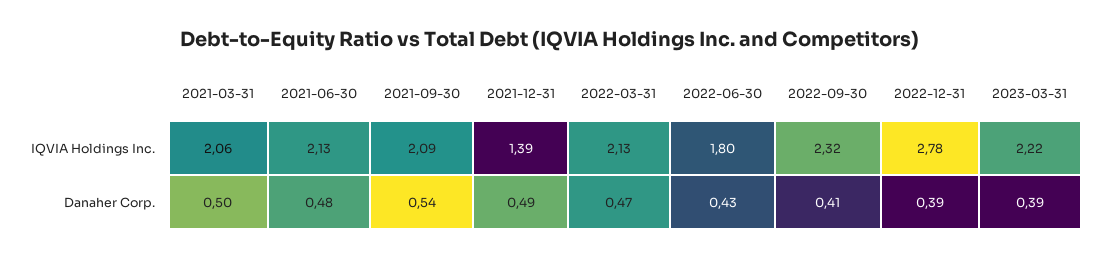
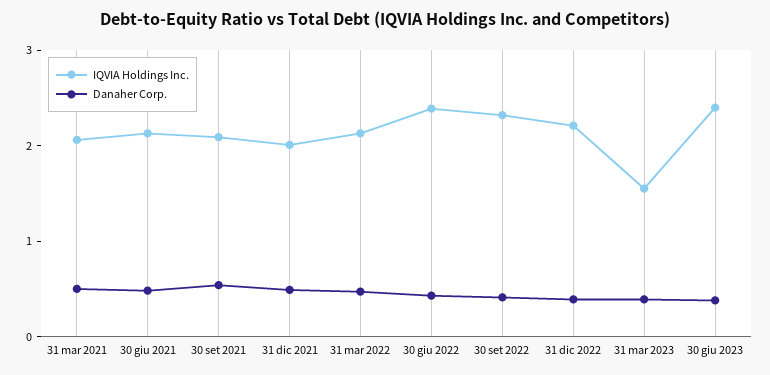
IQVIA Holdings Inc., 2021-12-31: 1.39 -> 2
IQVIA Holdings Inc., 2022-06-30: 1.8 -> 2.4
IQVIA Holdings Inc., 2022-12-31: 2.78 -> 2.2
IQVIA Holdings Inc., 2023-03-31: 2.22 -> 1.6
IQVIA Holdings Inc., 30 giu 2023: none -> 2.4
Danaher Corp., 30 giu 2023: none -> 0.4

